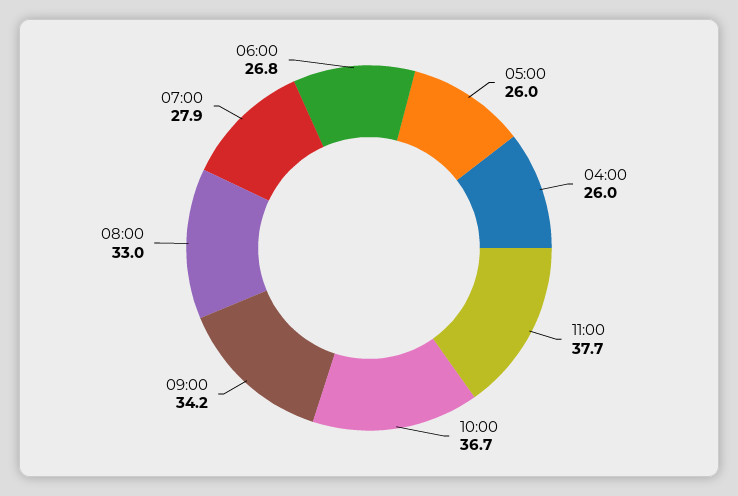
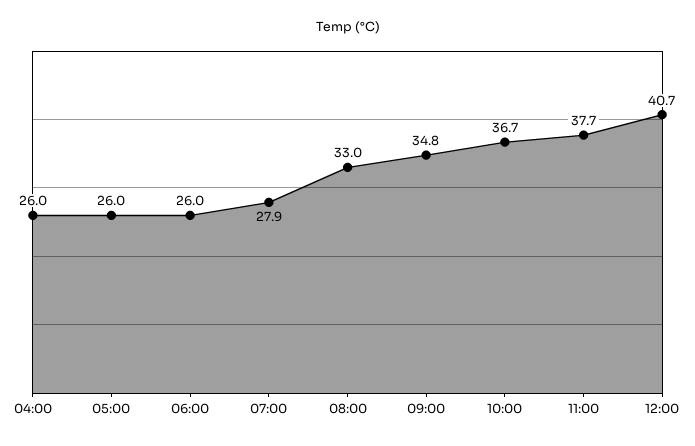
09:00: 34.2 -> 34.8
06:00: 26.8 -> 26
12:00: none -> 40.7

